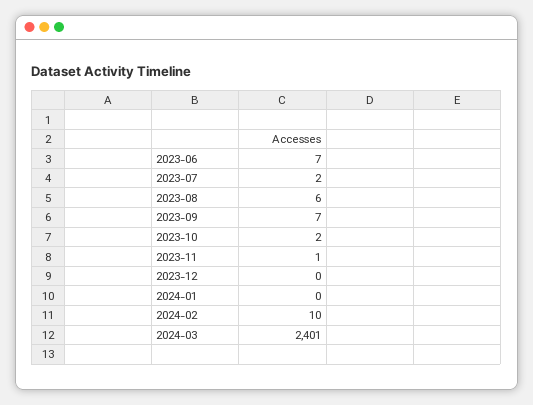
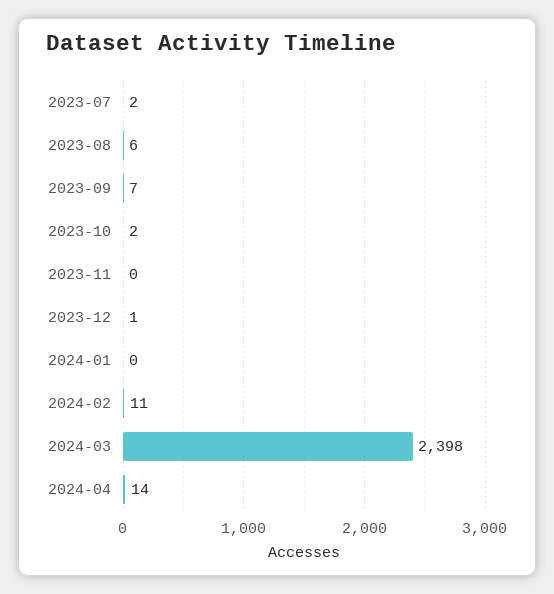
2023-06: 7 -> none
2023-11: 1 -> 0
2023-12: 0 -> 1
2024-02: 10 -> 11
2024-03: 2401 -> 2398
2024-04: none -> 14

